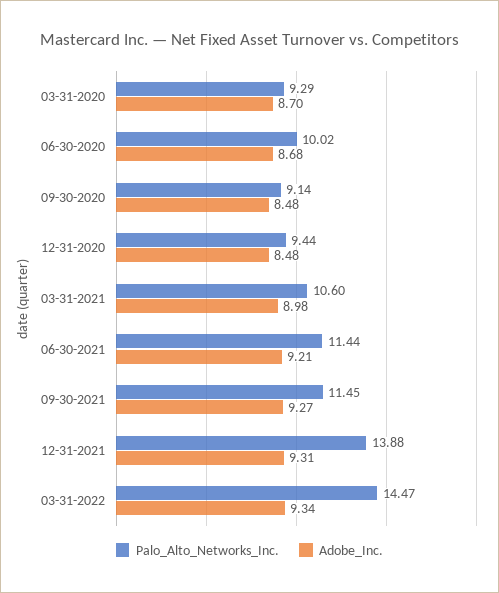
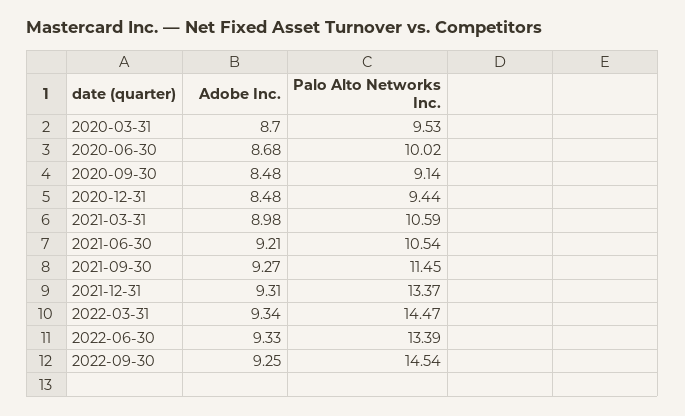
Palo_Alto_Networks_Inc., 03-31-2020: 9.29 -> 9.53
Palo_Alto_Networks_Inc., 03-31-2021: 10.6 -> 10.59
Palo_Alto_Networks_Inc., 06-30-2021: 11.44 -> 10.54
Palo_Alto_Networks_Inc., 12-31-2021: 13.88 -> 13.37
Adobe_Inc., 2022-06-30: none -> 9.33
Palo_Alto_Networks_Inc., 2022-06-30: none -> 13.39
Adobe_Inc., 2022-09-30: none -> 9.25
Palo_Alto_Networks_Inc., 2022-09-30: none -> 14.54

